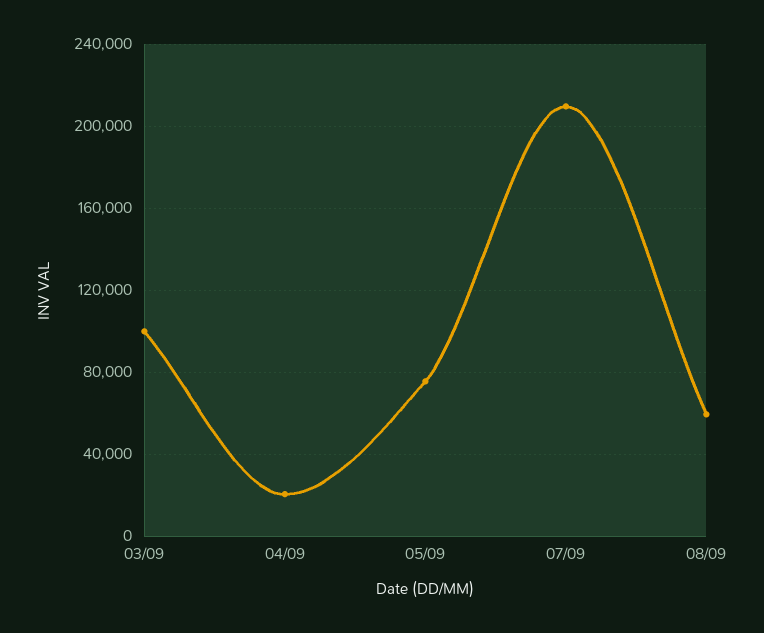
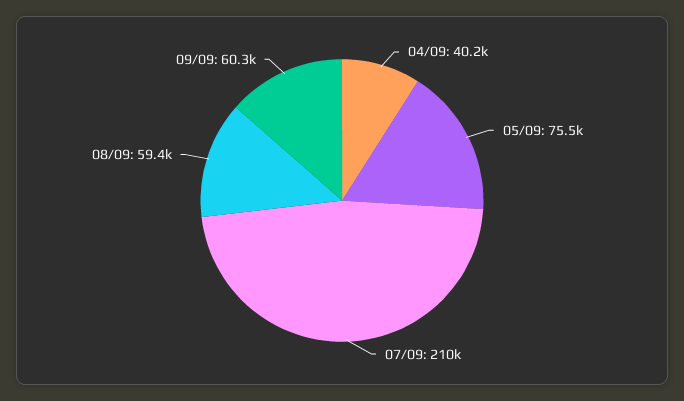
03/09: 100000 -> none
04/09: 20000 -> 40200
09/09: none -> 60300

